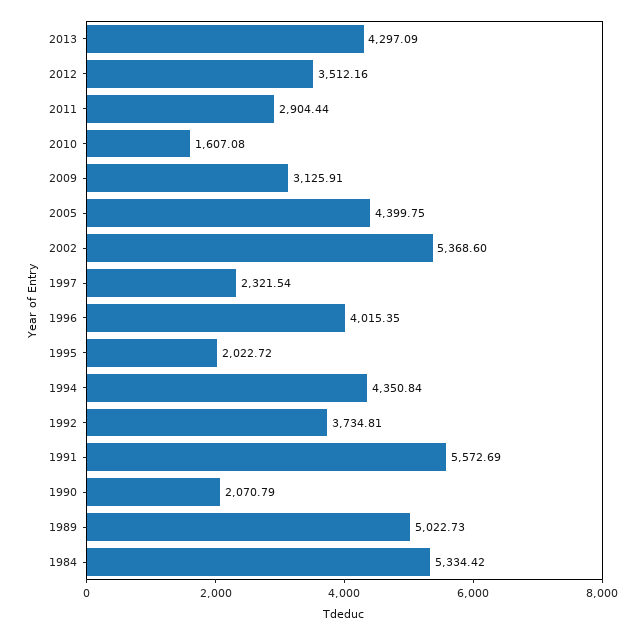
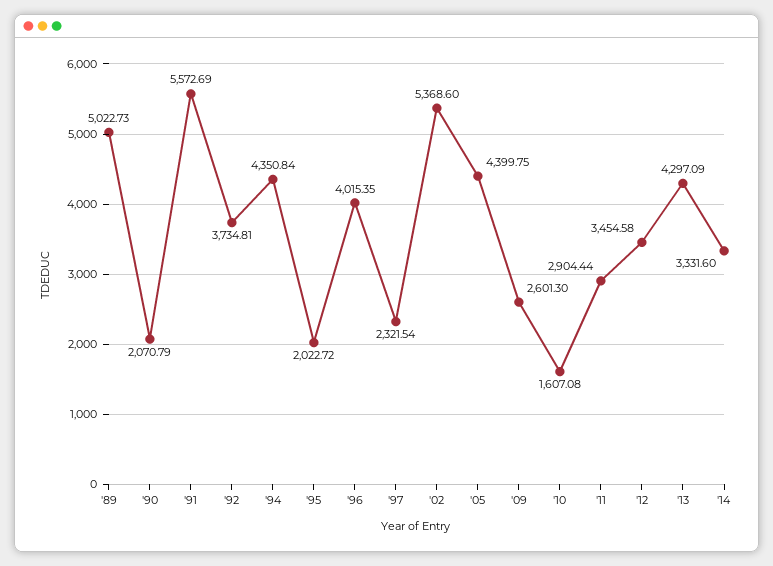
2012: 3512.16 -> 3454.58
2009: 3125.91 -> 2601.3
1984: 5334.42 -> none
'14: none -> 3331.6

